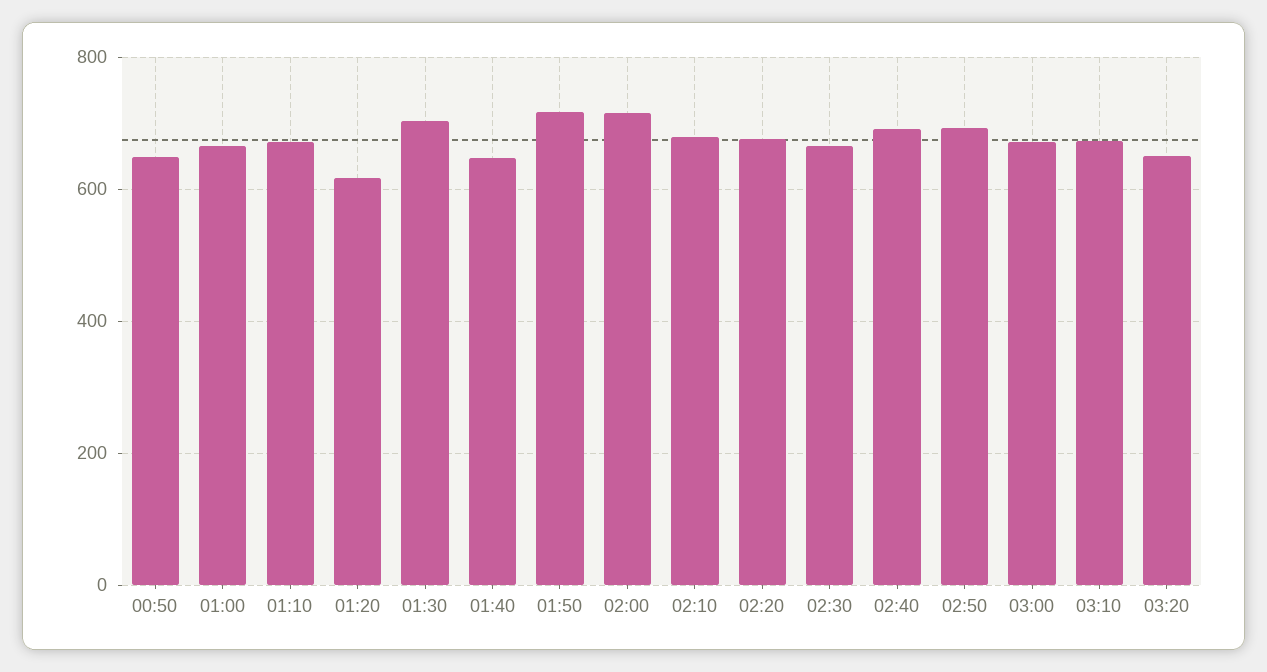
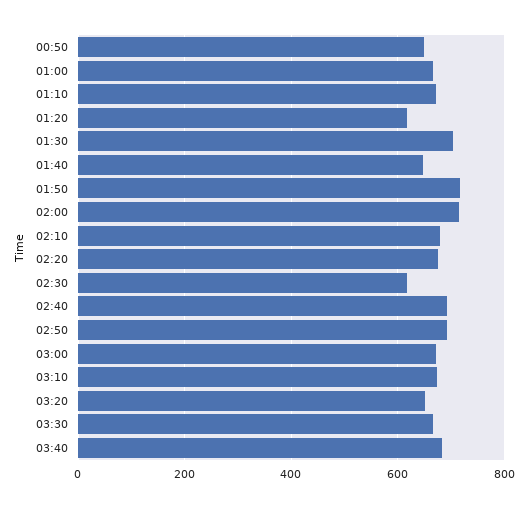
02:30: 660 -> 620
03:30: none -> 660
03:40: none -> 680

